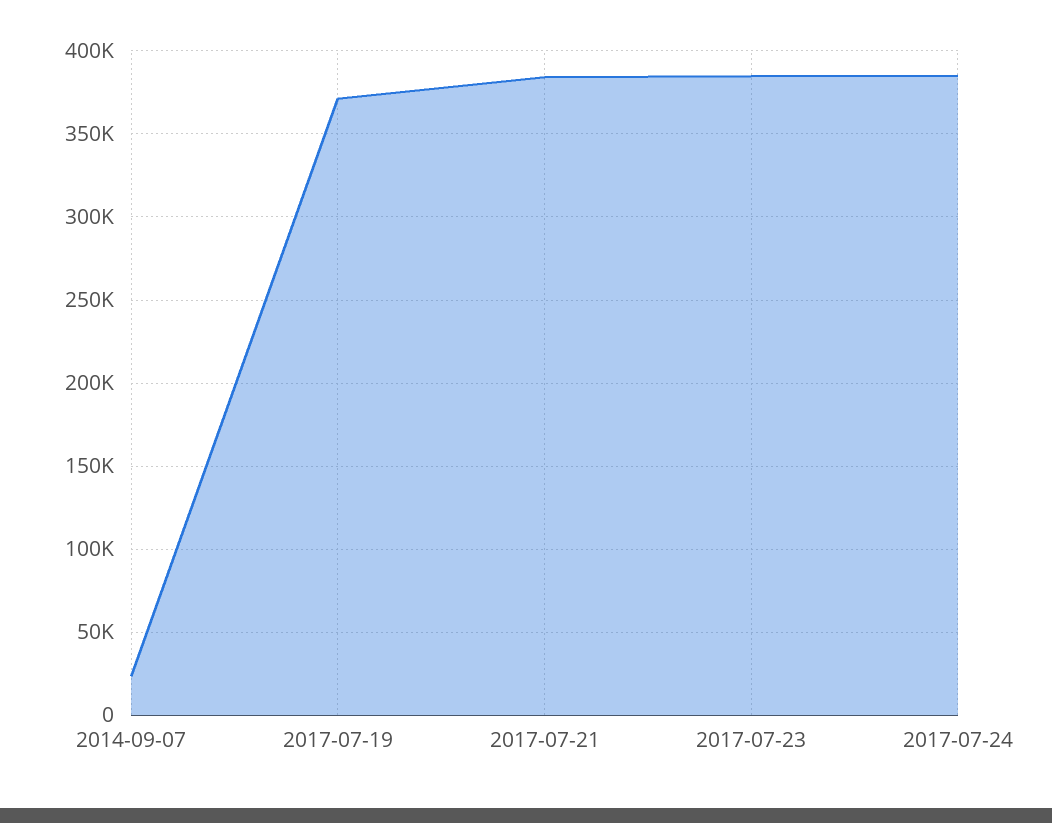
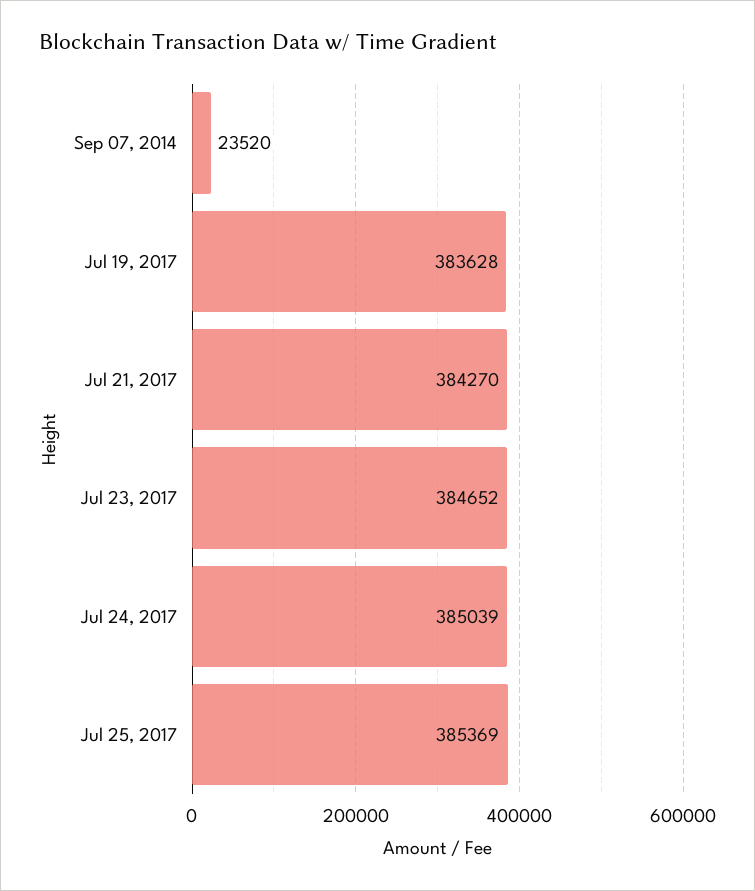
2017-07-19: 370000 -> 383628
Jul 25, 2017: none -> 385369

